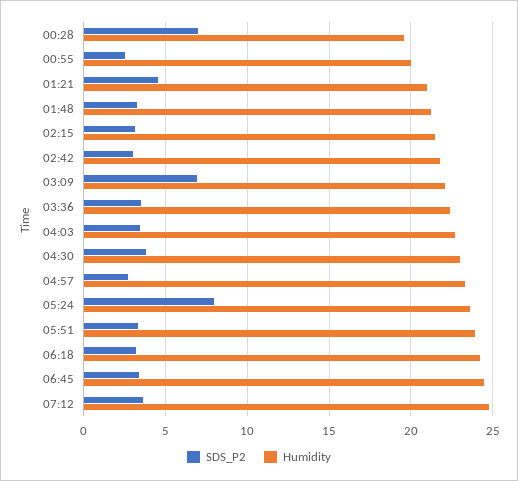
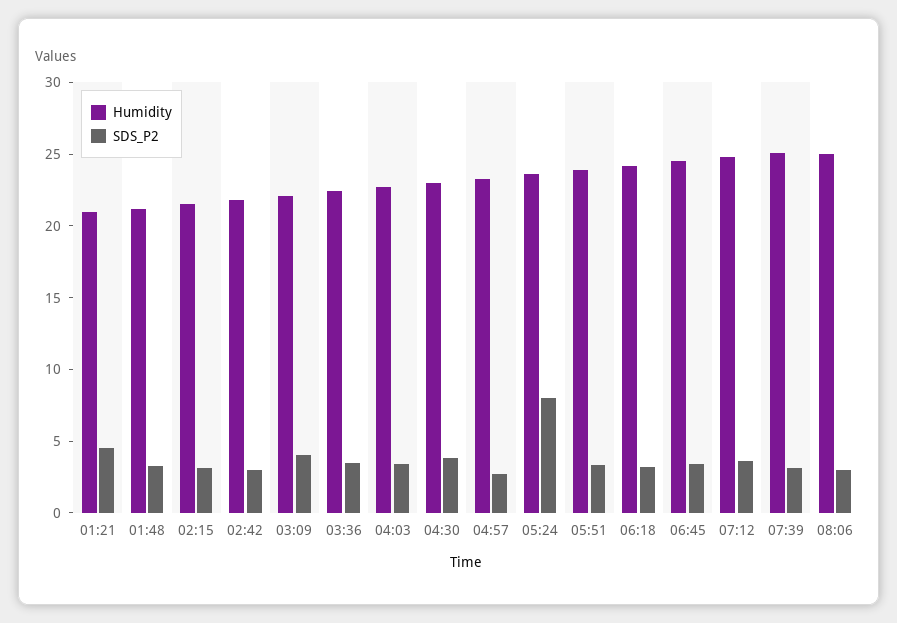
SDS_P2, 00:28: 7 -> none
Humidity, 00:28: 19.5 -> none
SDS_P2, 00:55: 2.5 -> none
Humidity, 00:55: 20 -> none
SDS_P2, 03:09: 7 -> 4
Humidity, 07:39: none -> 25
SDS_P2, 07:39: none -> 3
Humidity, 08:06: none -> 25
SDS_P2, 08:06: none -> 3

